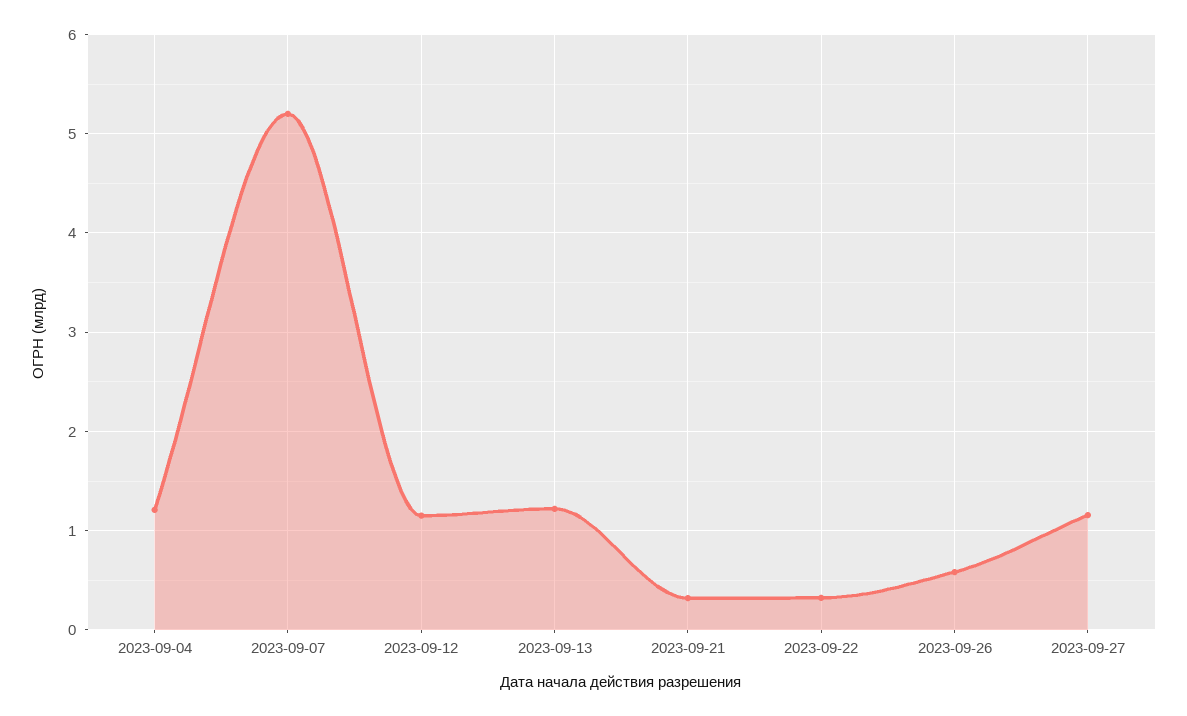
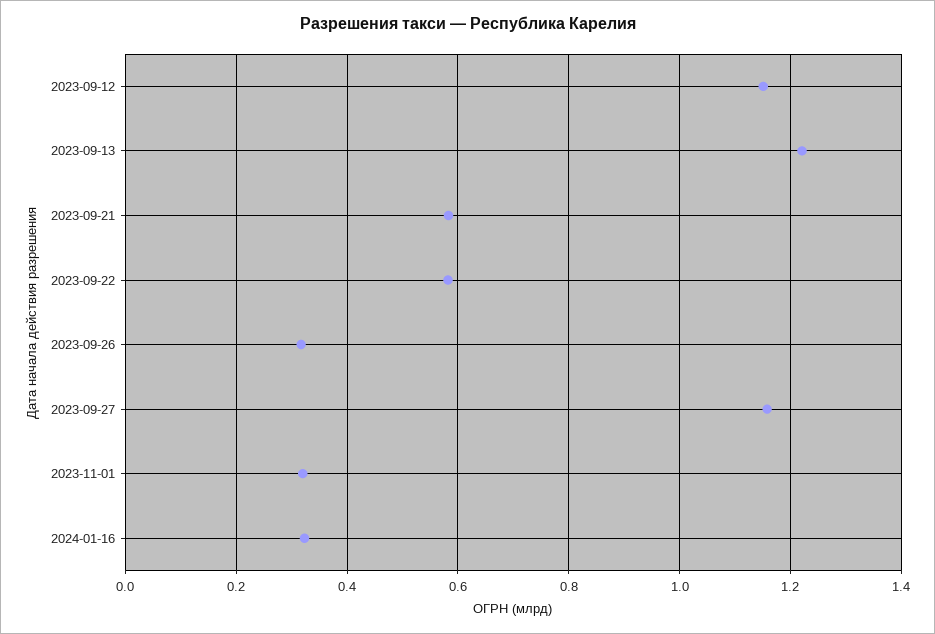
2023-09-04: 1.2 -> none
2023-09-07: 5.2 -> none
2023-09-21: 0.3 -> 0.58
2023-09-22: 0.3 -> 0.58
2023-09-26: 0.6 -> 0.32
2023-11-01: none -> 0.32
2024-01-16: none -> 0.32

